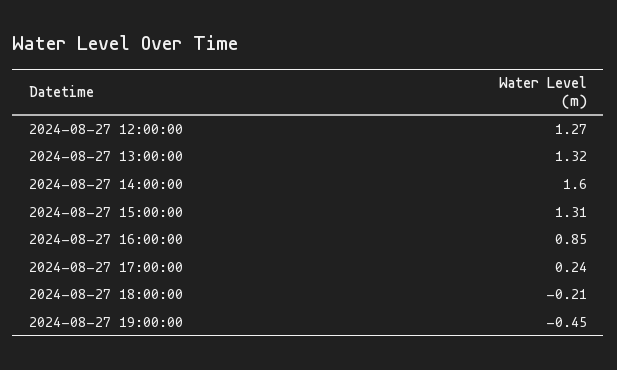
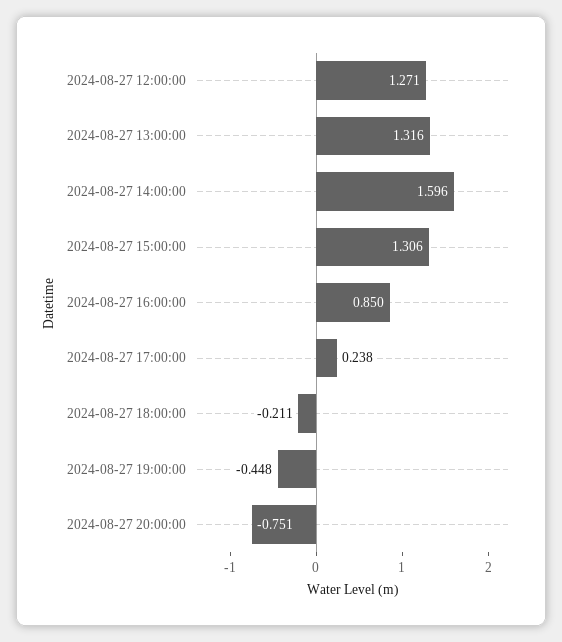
2024-08-27 20:00:00: none -> -0.751

